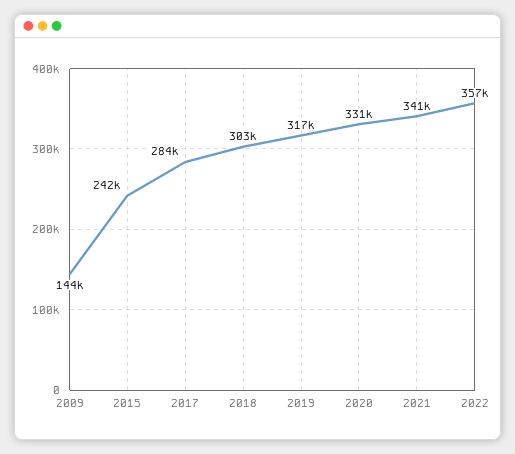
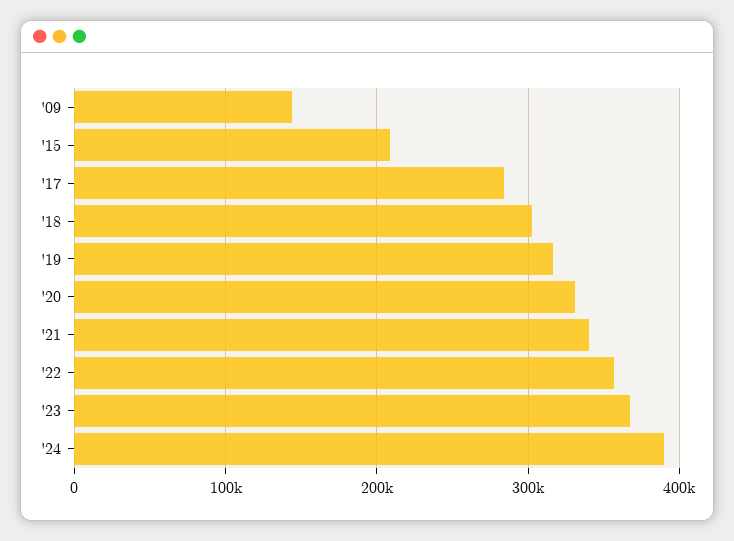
2015: 242000 -> 210000
'23: none -> 370000
'24: none -> 390000

